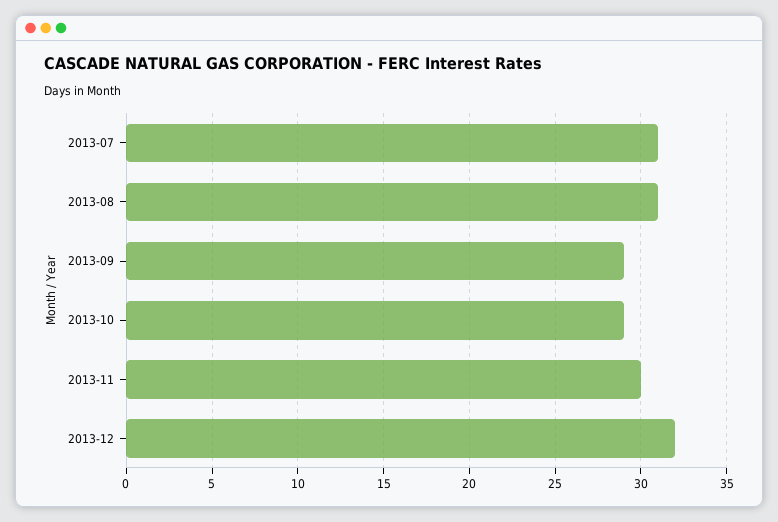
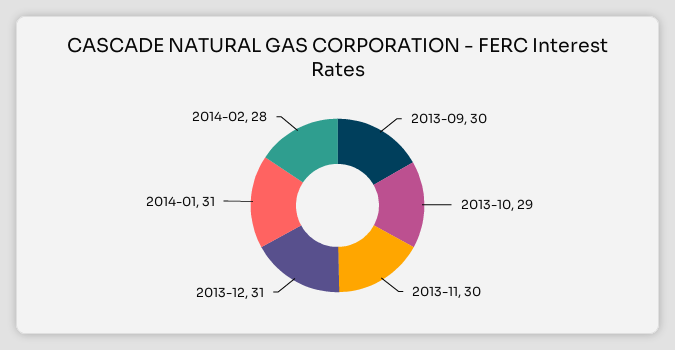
2013-07: 31 -> none
2013-08: 31 -> none
2013-09: 29 -> 30
2013-12: 32 -> 31
2014-01: none -> 31
2014-02: none -> 28

